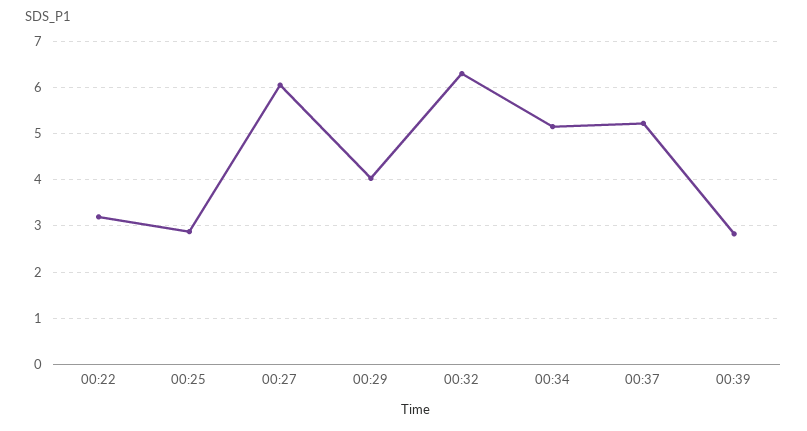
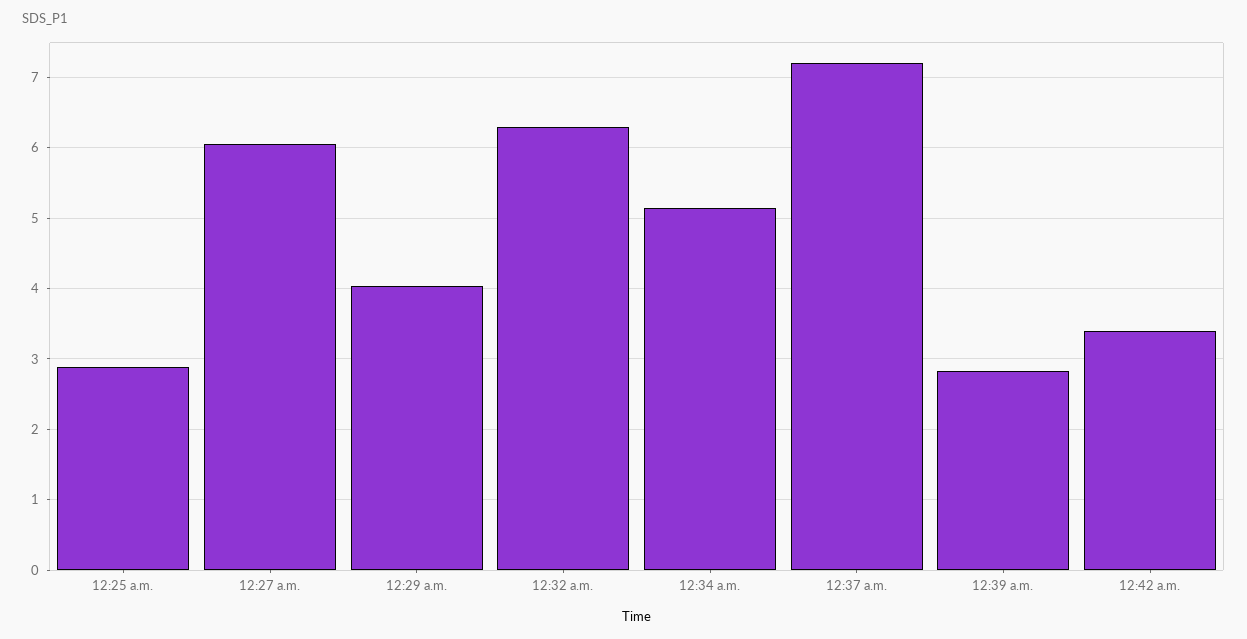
00:22: 3.2 -> none
00:37: 5.2 -> 7.2
12:42 a.m.: none -> 3.4

